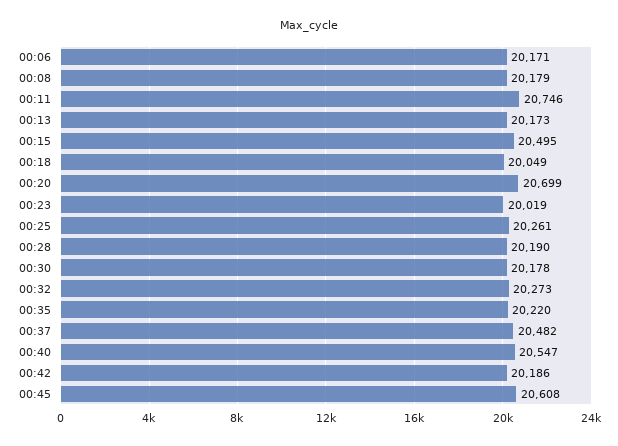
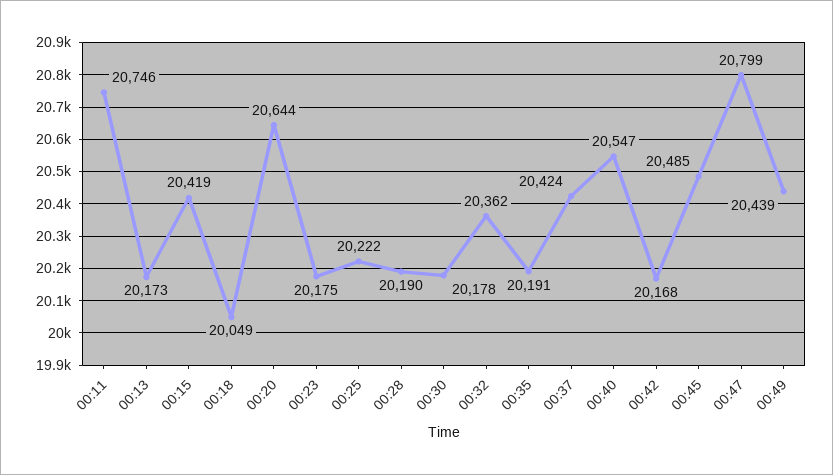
00:06: 20171 -> none
00:08: 20179 -> none
00:15: 20495 -> 20419
00:20: 20699 -> 20644
00:23: 20019 -> 20175
00:25: 20261 -> 20222
00:32: 20273 -> 20362
00:35: 20220 -> 20191
00:37: 20482 -> 20424
00:42: 20186 -> 20168
00:45: 20608 -> 20485
00:47: none -> 20799
00:49: none -> 20439

